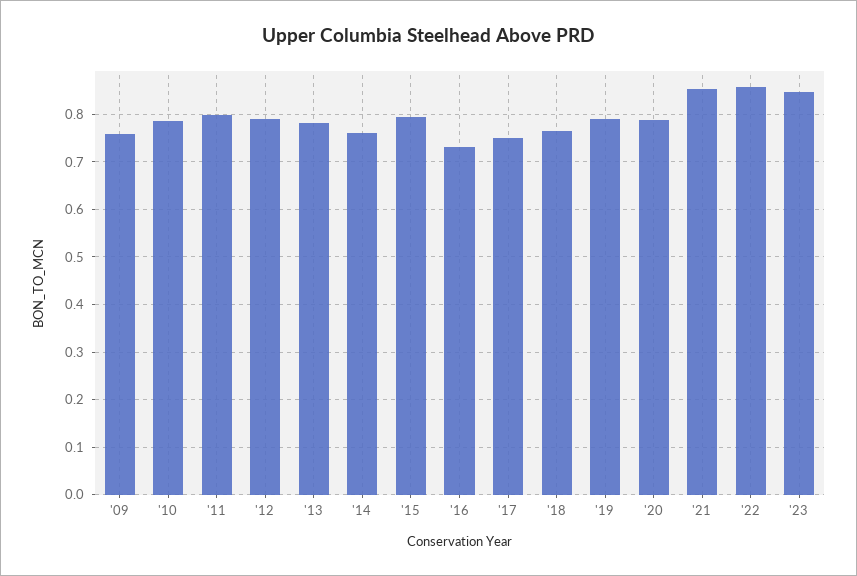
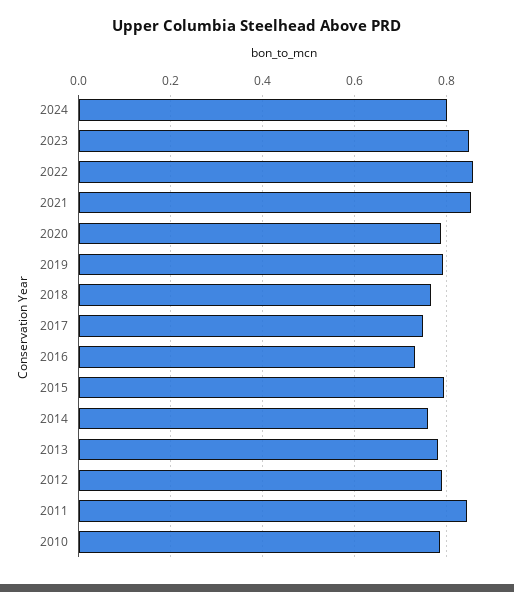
'09: 0.76 -> none
'11: 0.8 -> 0.84
2024: none -> 0.8

